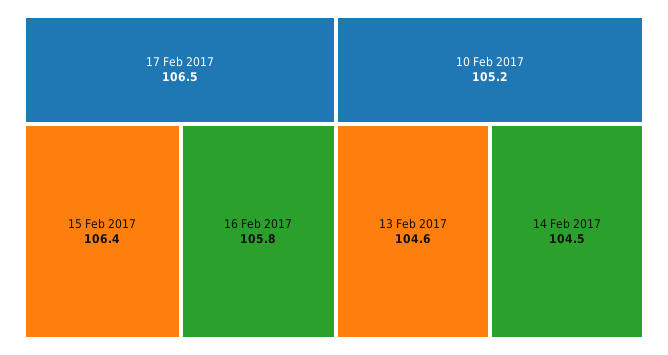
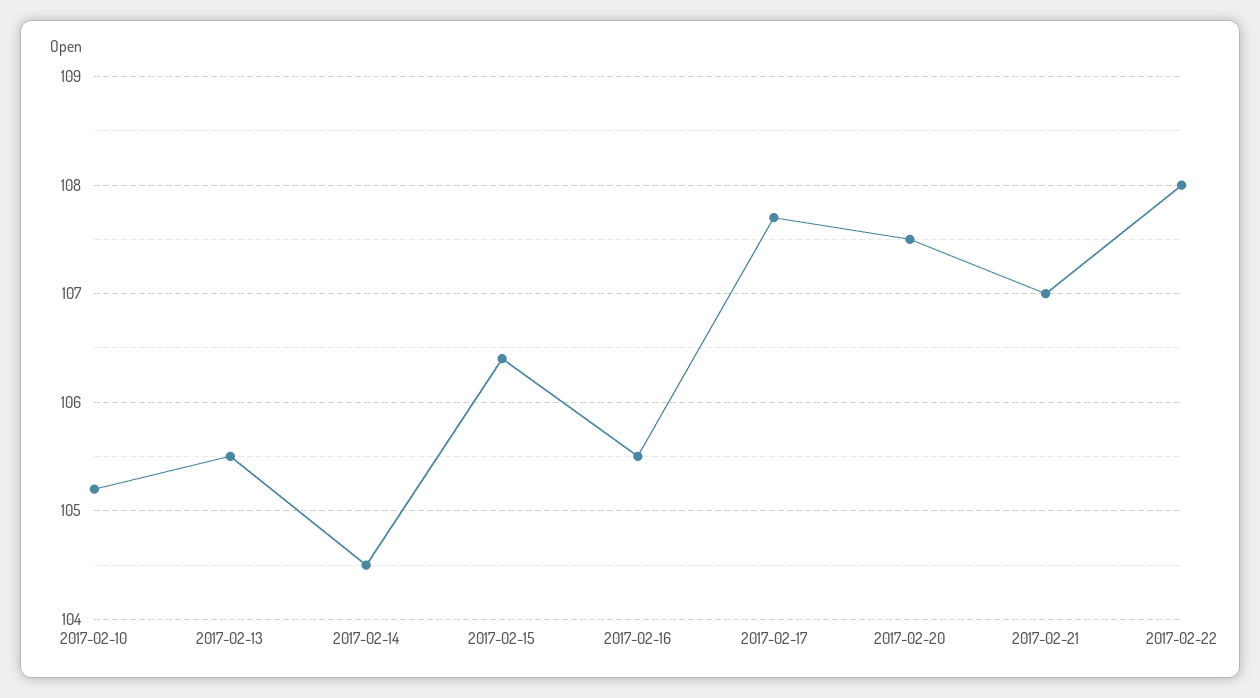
17 Feb 2017: 106.5 -> 107.7
16 Feb 2017: 105.8 -> 105.5
13 Feb 2017: 104.6 -> 105.5
2017-02-20: none -> 107.5
2017-02-21: none -> 107
2017-02-22: none -> 108

